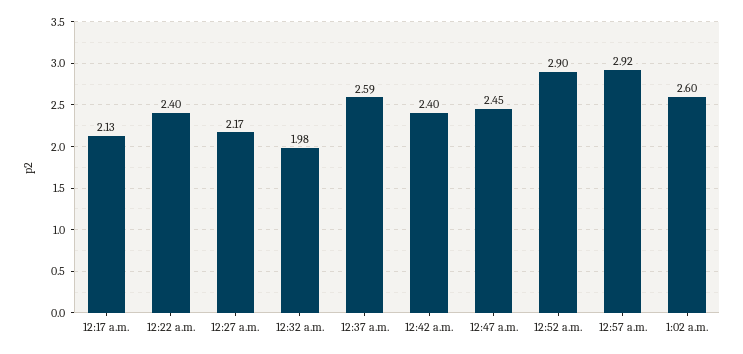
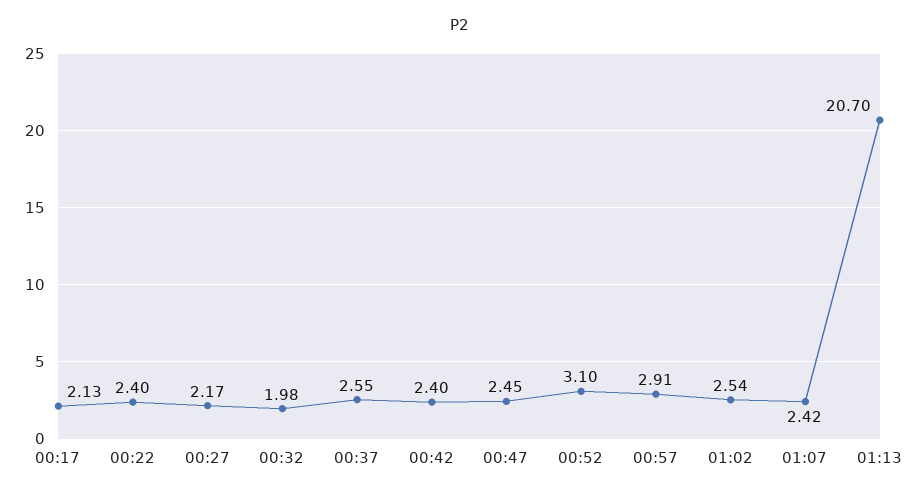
12:37 a.m.: 2.59 -> 2.55
12:52 a.m.: 2.9 -> 3.1
12:57 a.m.: 2.92 -> 2.91
1:02 a.m.: 2.6 -> 2.54
01:07: none -> 2.42
01:13: none -> 20.7

